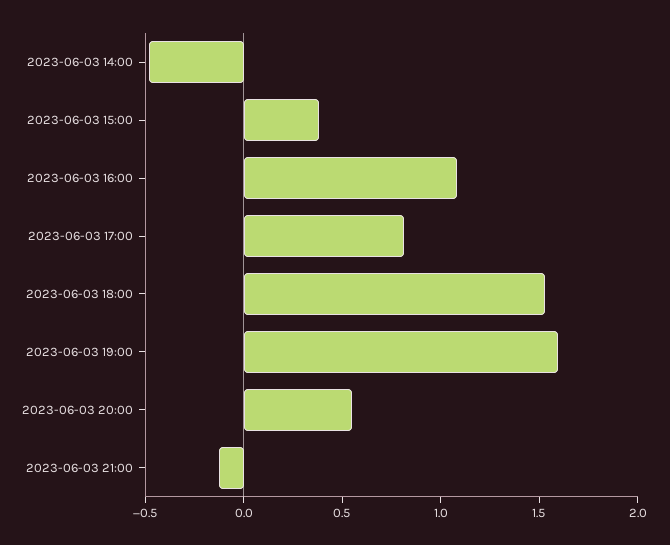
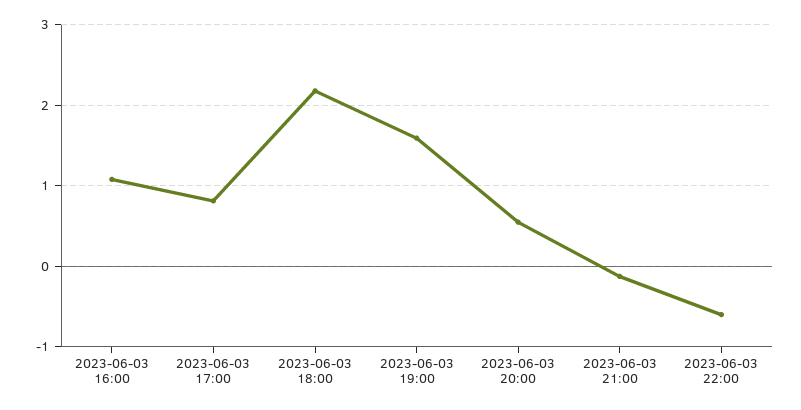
2023-06-03 14:00: -0.5 -> none
2023-06-03 15:00: 0.4 -> none
2023-06-03 18:00: 1.5 -> 2.2
2023-06-03 22:00: none -> -0.6

